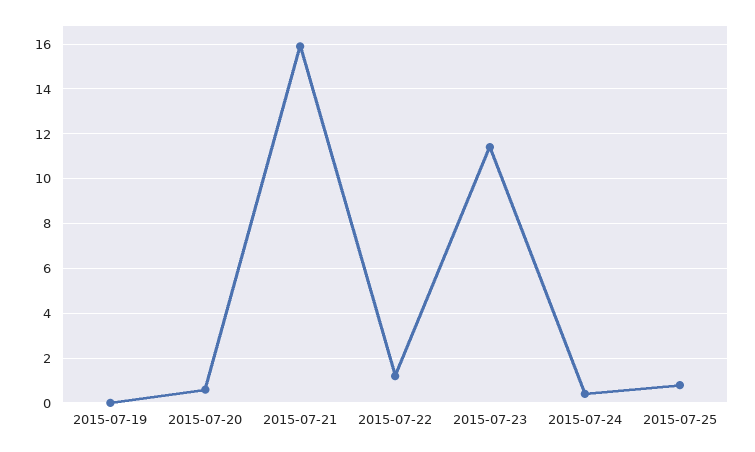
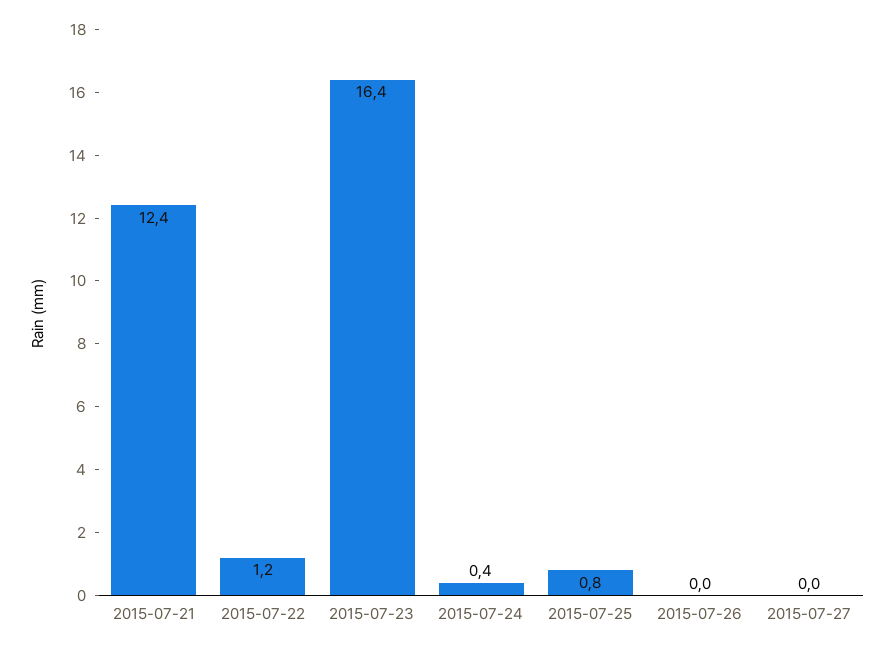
2015-07-19: 0 -> none
2015-07-20: 0.5 -> none
2015-07-21: 16 -> 12.4
2015-07-23: 11.5 -> 16.4
2015-07-26: none -> 0
2015-07-27: none -> 0

